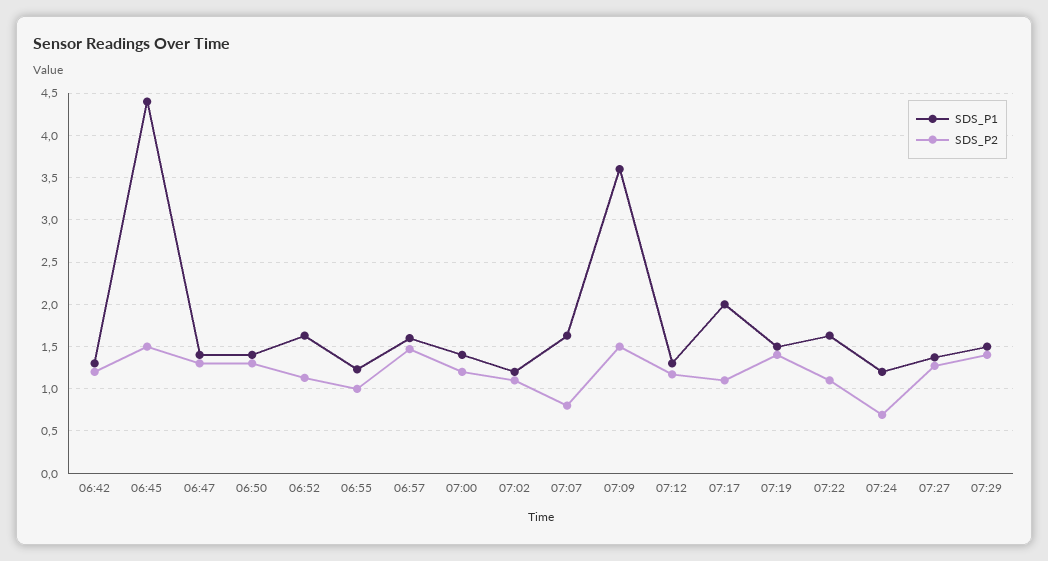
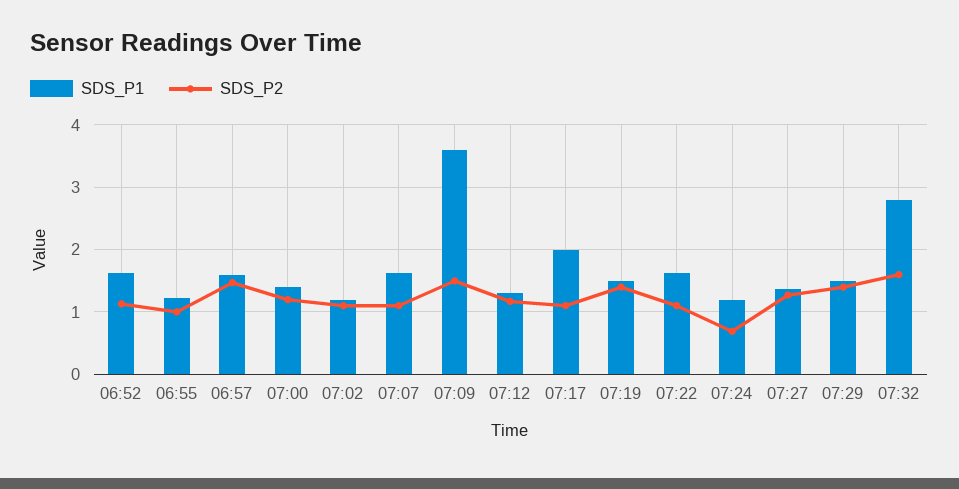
SDS_P1, 06:42: 1.3 -> none
SDS_P2, 06:42: 1.2 -> none
SDS_P1, 06:45: 4.4 -> none
SDS_P2, 06:45: 1.5 -> none
SDS_P1, 06:47: 1.4 -> none
SDS_P2, 06:47: 1.3 -> none
SDS_P1, 06:50: 1.4 -> none
SDS_P2, 06:50: 1.3 -> none
SDS_P2, 07:07: 0.8 -> 1.1
SDS_P1, 07:32: none -> 2.8
SDS_P2, 07:32: none -> 1.6

